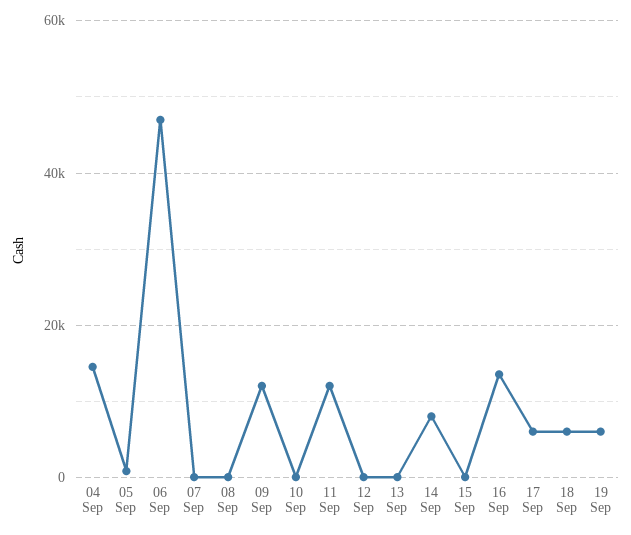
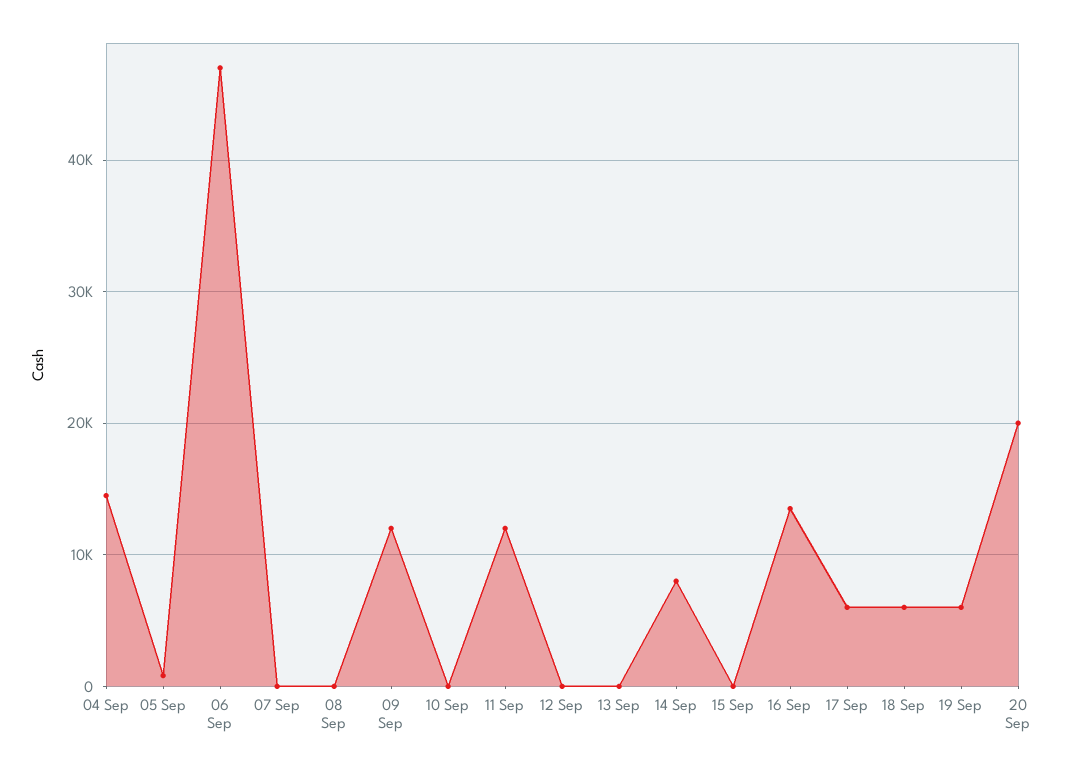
20 Sep: none -> 20000

